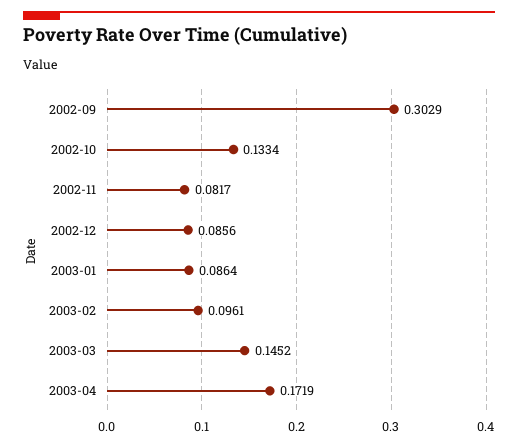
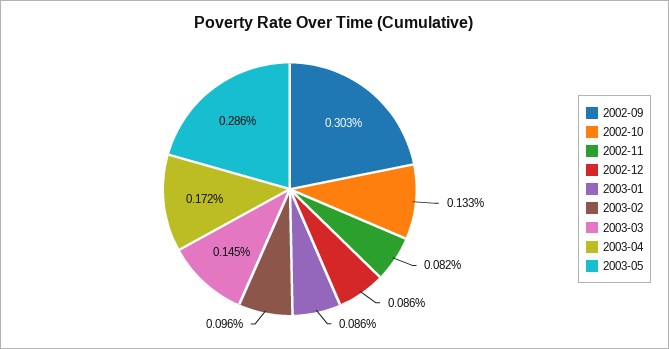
2003-05: none -> 0.286

